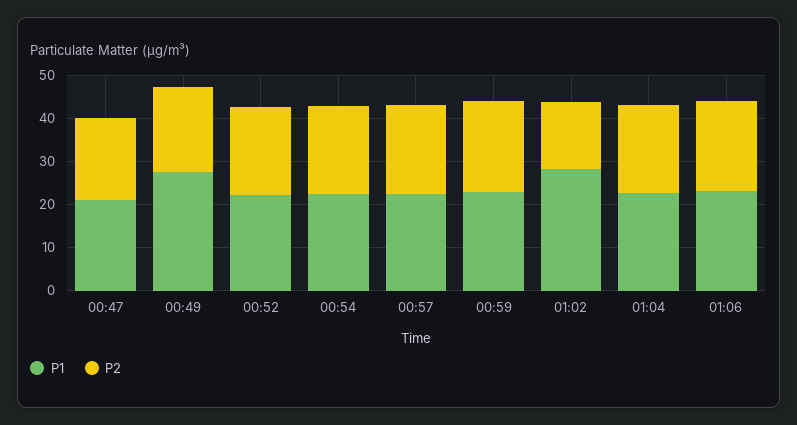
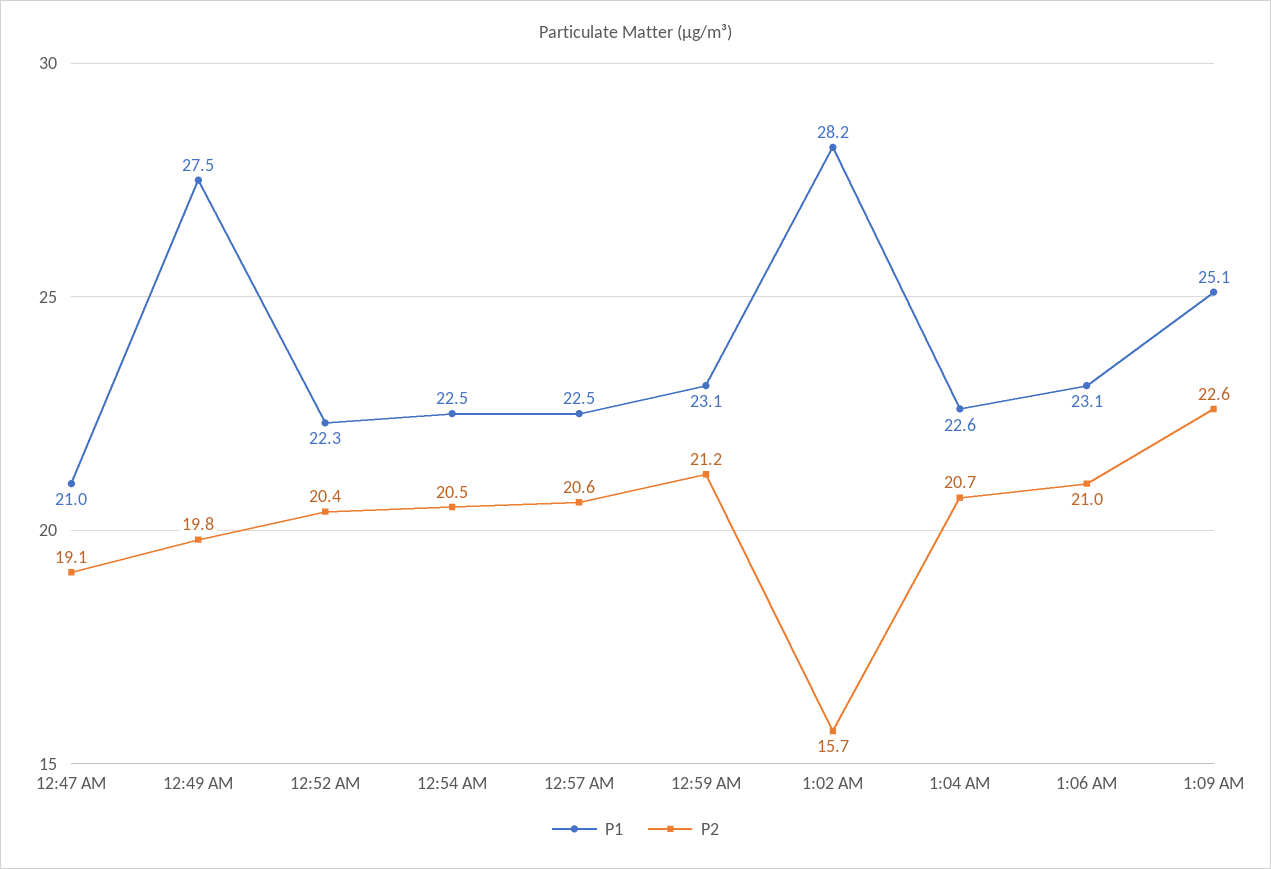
P1, 1:09 AM: none -> 25.1
P2, 1:09 AM: none -> 22.6

